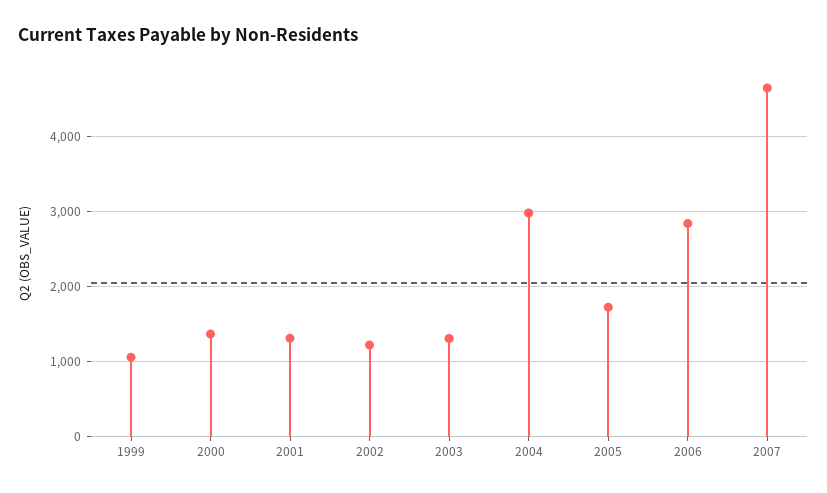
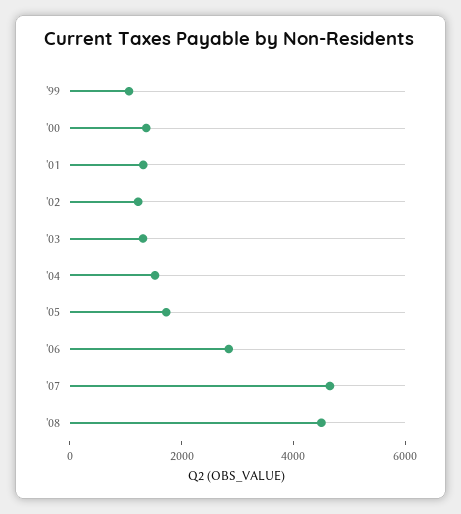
2004: 3000 -> 1500
'08: none -> 4500

